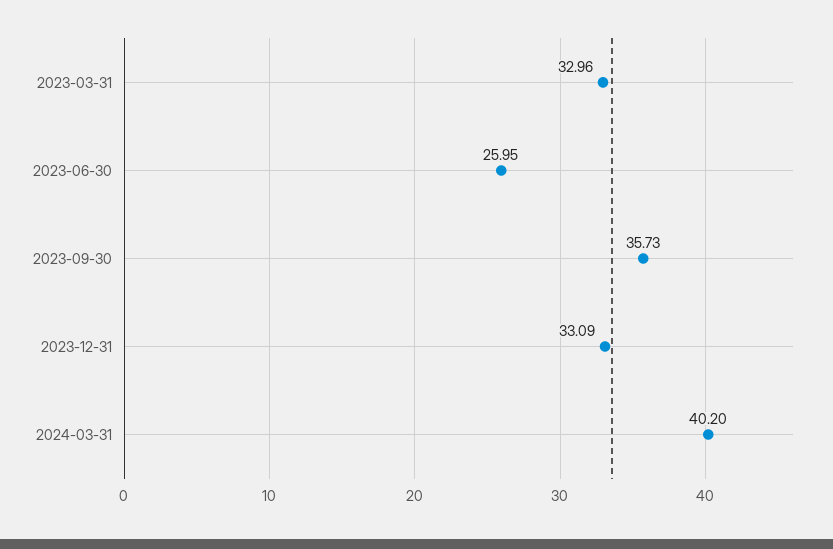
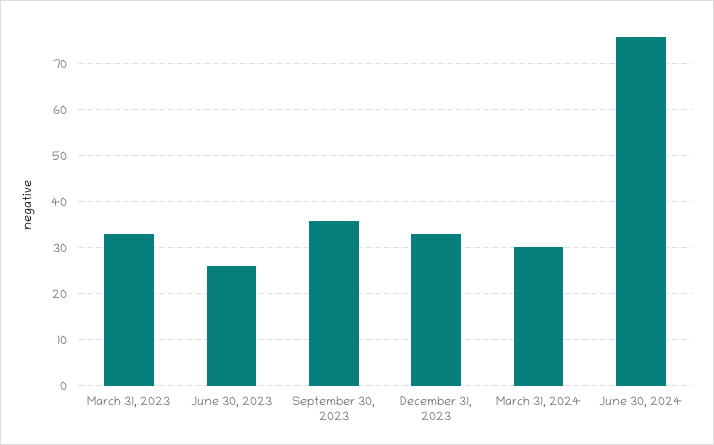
2024-03-31: 40.2 -> 30
June 30, 2024: none -> 76

